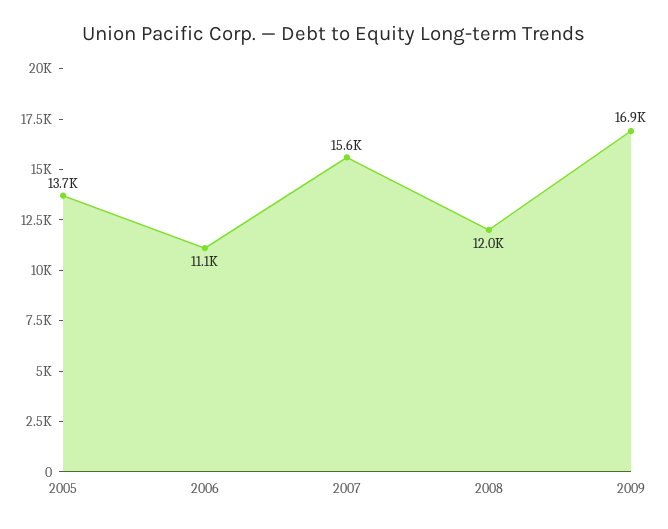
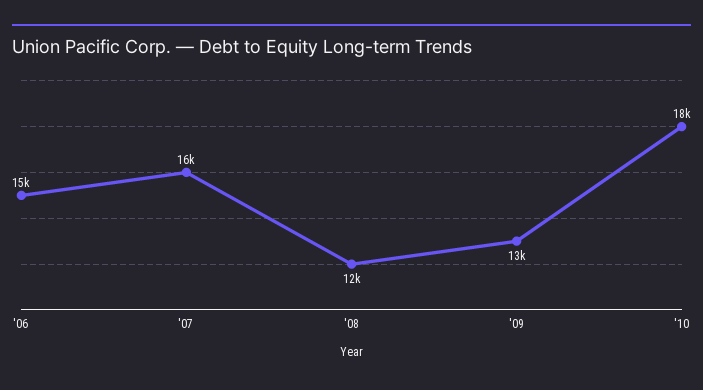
2005: 13700 -> none
2006: 11100 -> 15000
2009: 16900 -> 13000
'10: none -> 18000

